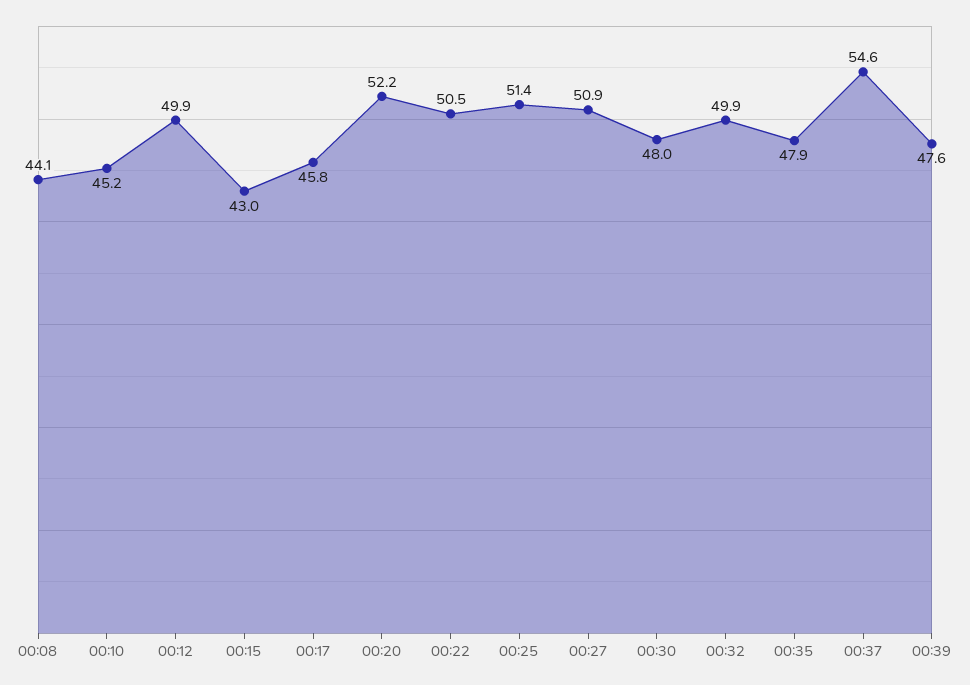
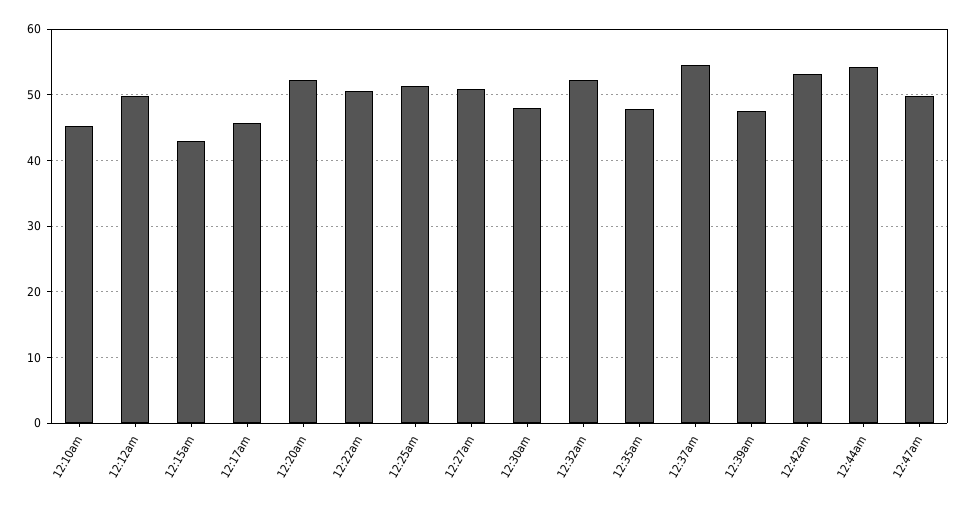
00:08: 44.1 -> none
00:32: 49.9 -> 52
12:42am: none -> 53
12:44am: none -> 54
12:47am: none -> 50

